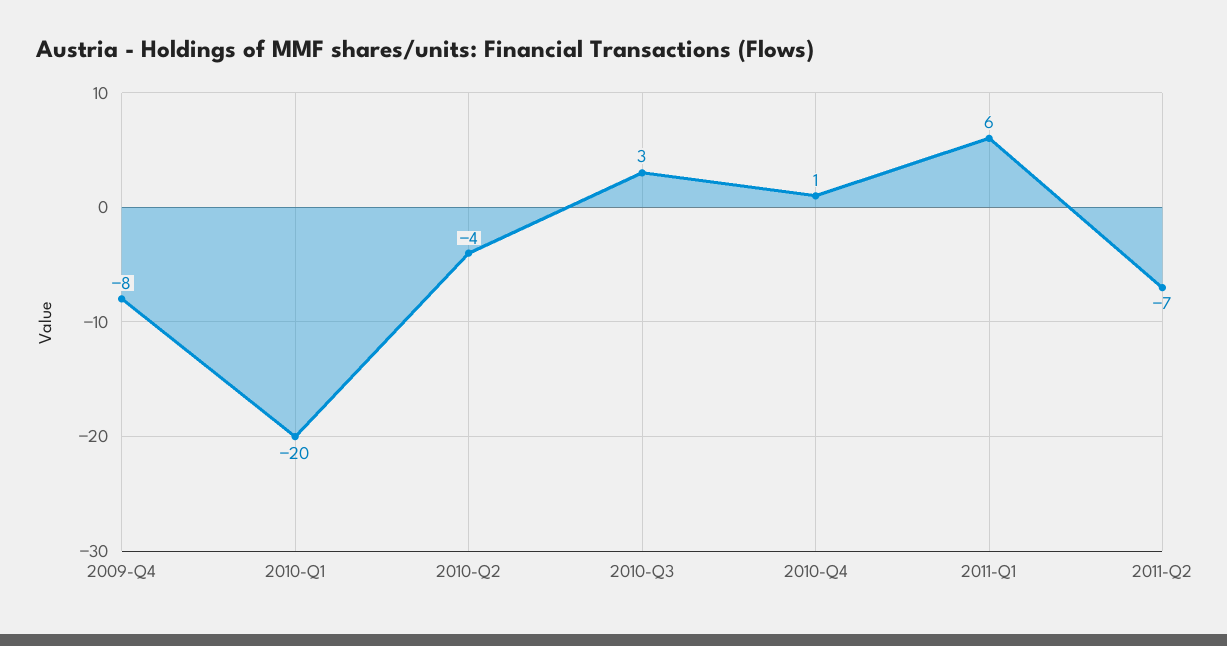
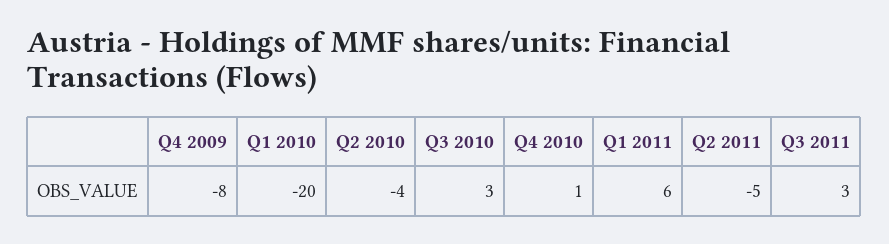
2011-Q2: -7 -> -5
Q3 2011: none -> 3

